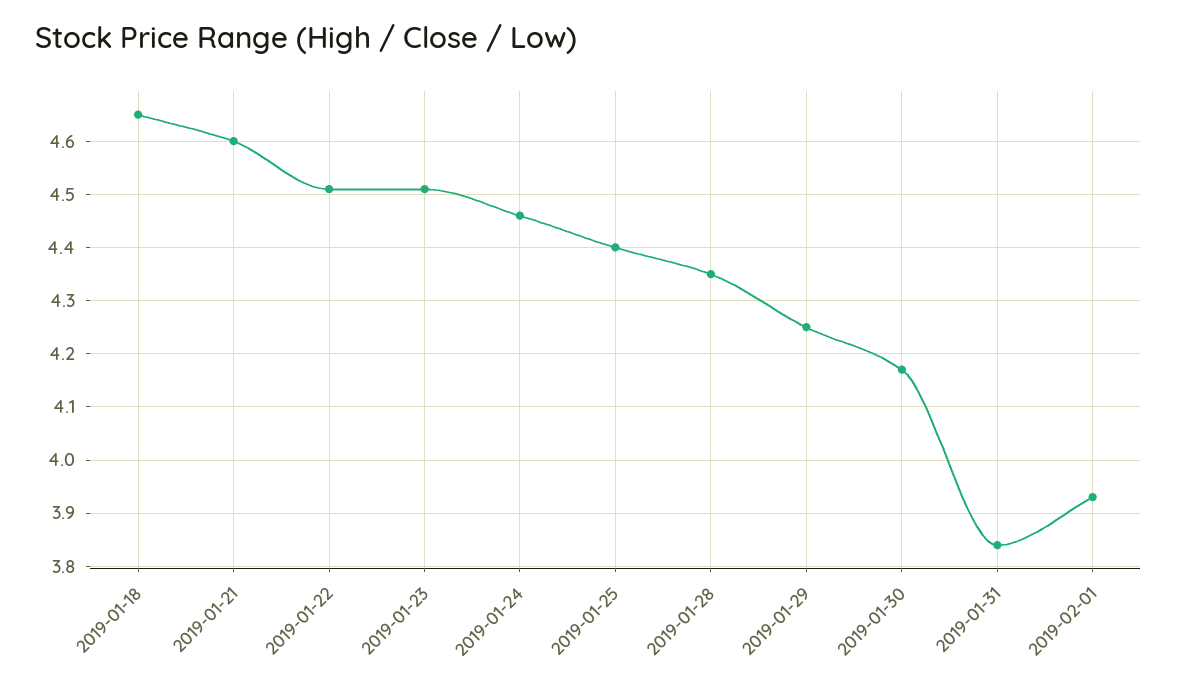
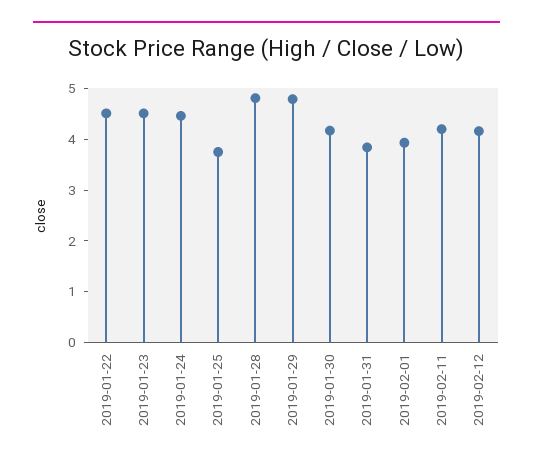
2019-01-18: 4.65 -> none
2019-01-21: 4.6 -> none
2019-01-25: 4.4 -> 3.8
2019-01-28: 4.35 -> 4.8
2019-01-29: 4.25 -> 4.8
2019-02-11: none -> 4.2
2019-02-12: none -> 4.2

